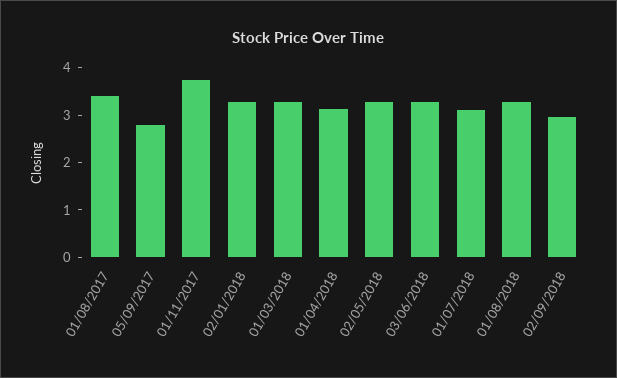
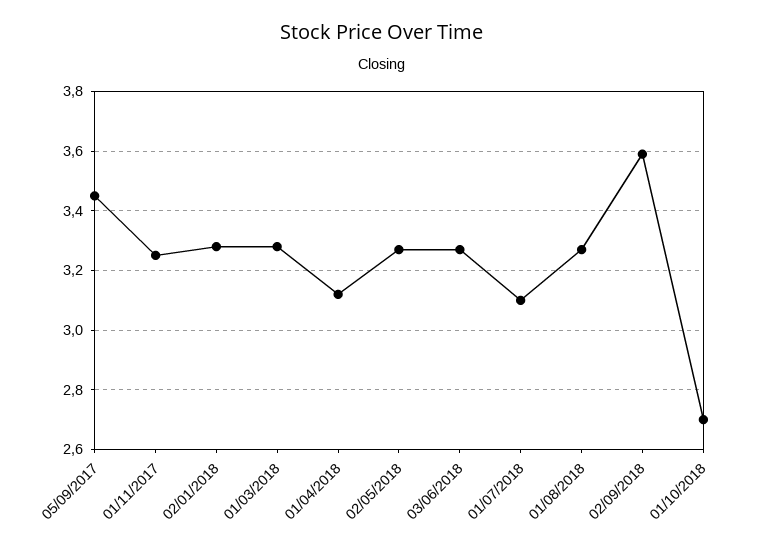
01/08/2017: 3.4 -> none
05/09/2017: 2.8 -> 3.45
01/11/2017: 3.8 -> 3.25
02/09/2018: 3 -> 3.6
01/10/2018: none -> 2.7

